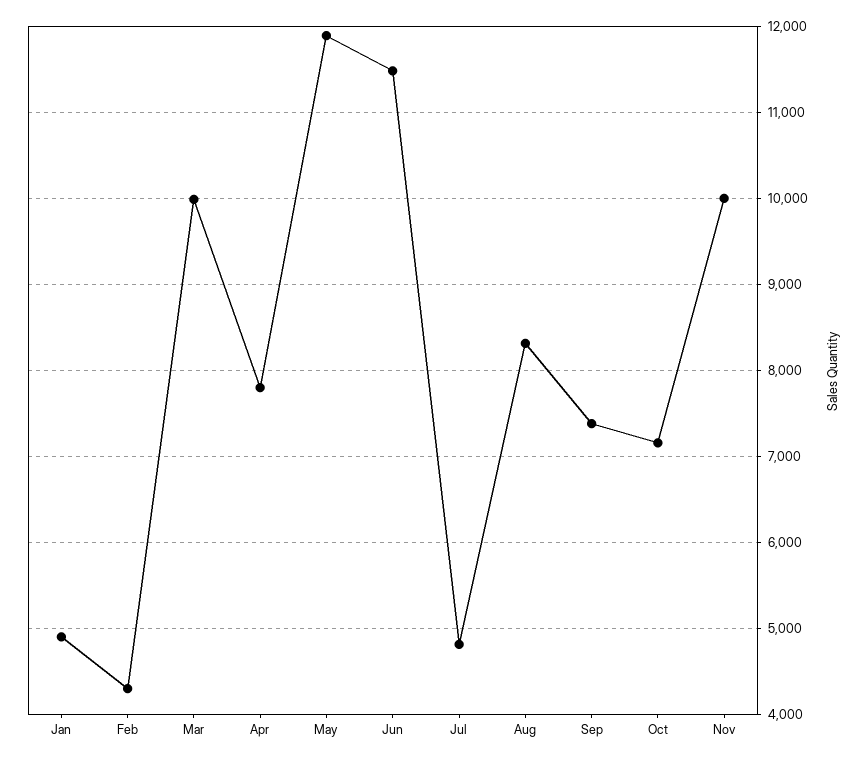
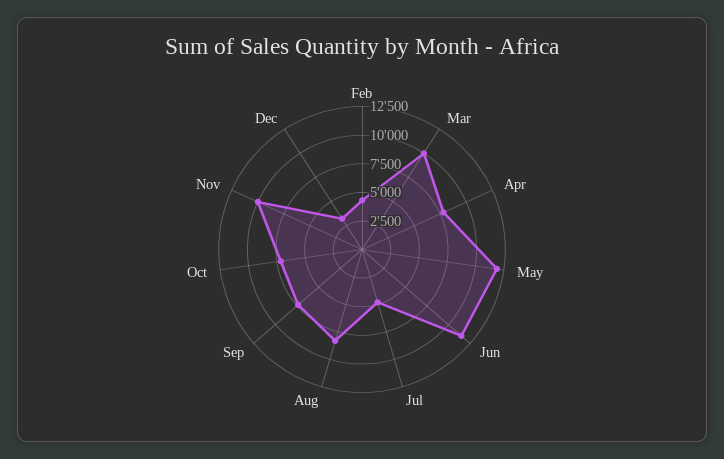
Jan: 4900 -> none
Dec: none -> 2500

